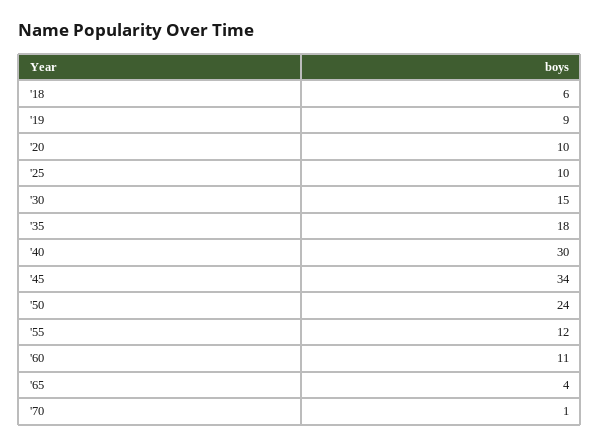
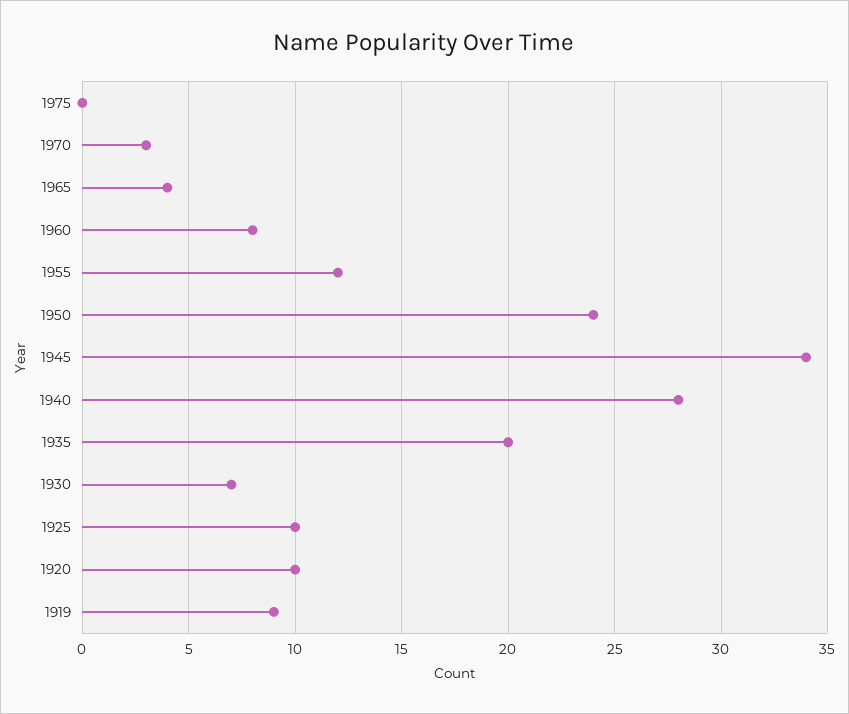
'18: 6 -> none
'30: 15 -> 7
'35: 18 -> 20
'40: 30 -> 28
'60: 11 -> 8
'70: 1 -> 3
1975: none -> 0

